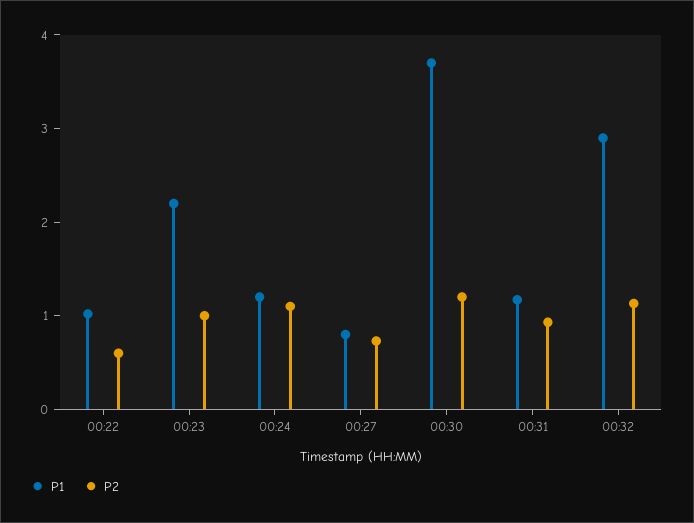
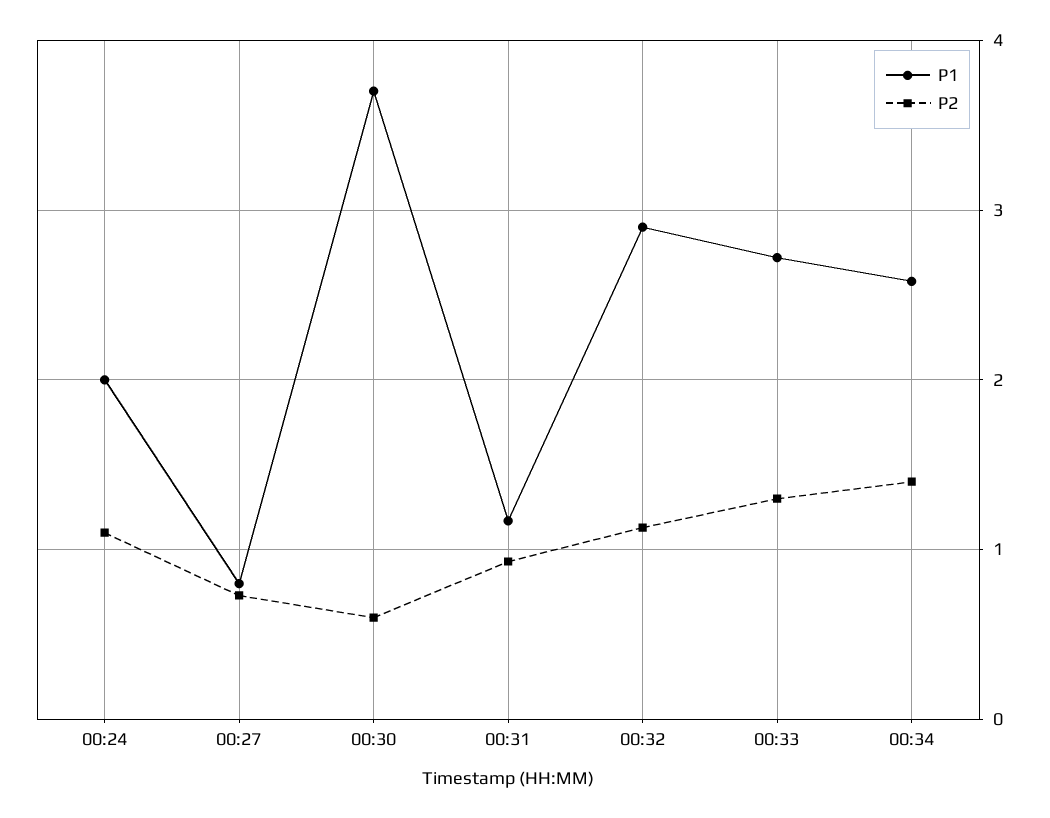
P1, 00:22: 1 -> none
P2, 00:22: 0.6 -> none
P1, 00:23: 2.2 -> none
P2, 00:23: 1 -> none
P1, 00:24: 1.2 -> 2
P2, 00:30: 1.2 -> 0.6
P1, 00:33: none -> 2.7
P2, 00:33: none -> 1.3
P1, 00:34: none -> 2.6
P2, 00:34: none -> 1.4

